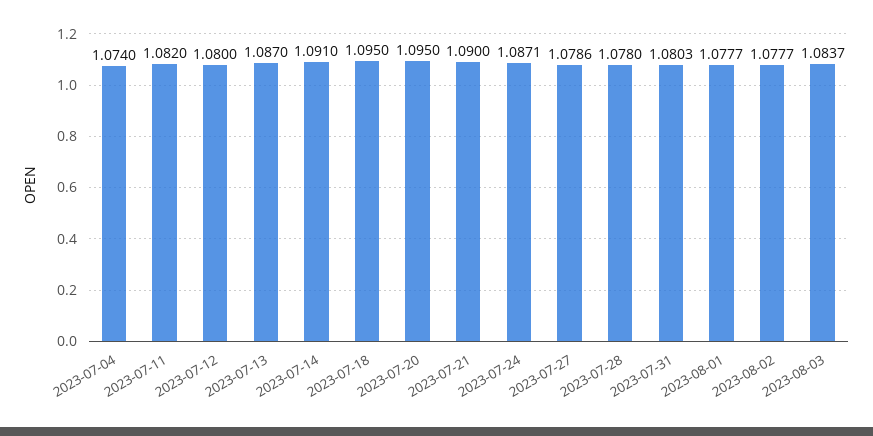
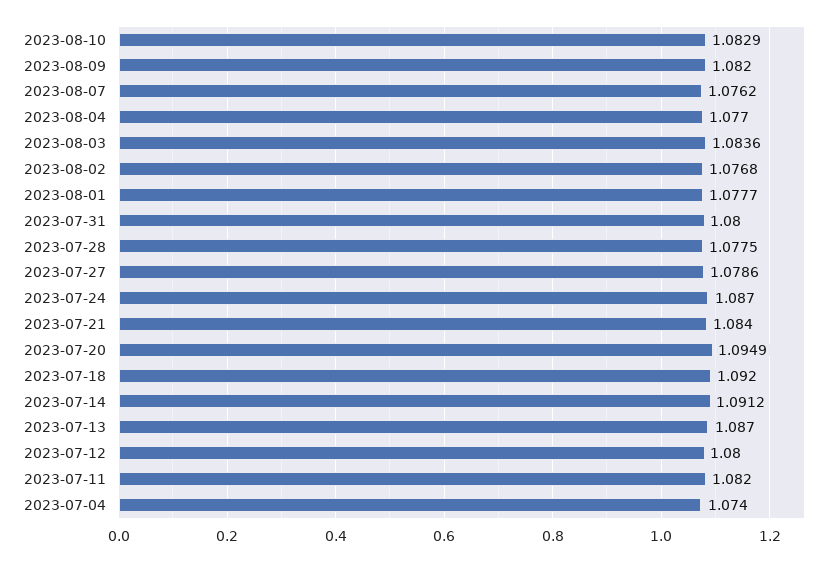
2023-07-14: 1.091 -> 1.0912
2023-07-18: 1.095 -> 1.092
2023-07-20: 1.095 -> 1.0949
2023-07-21: 1.09 -> 1.084
2023-07-24: 1.0871 -> 1.087
2023-07-28: 1.078 -> 1.0775
2023-07-31: 1.0803 -> 1.08
2023-08-02: 1.0777 -> 1.0768
2023-08-03: 1.0837 -> 1.0836
2023-08-10: none -> 1.0829
2023-08-09: none -> 1.082
2023-08-07: none -> 1.0762
2023-08-04: none -> 1.077

